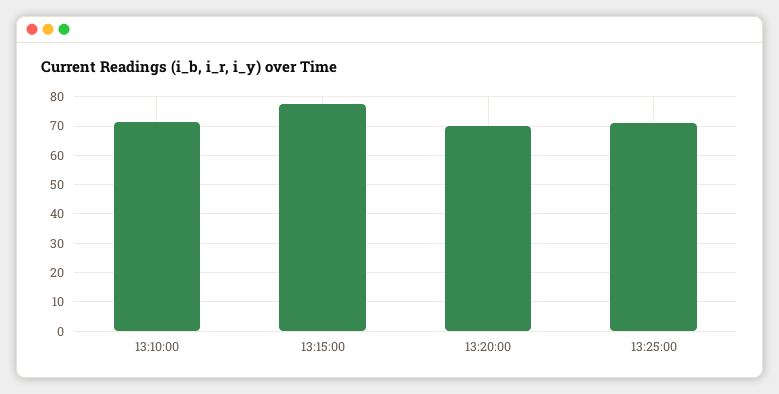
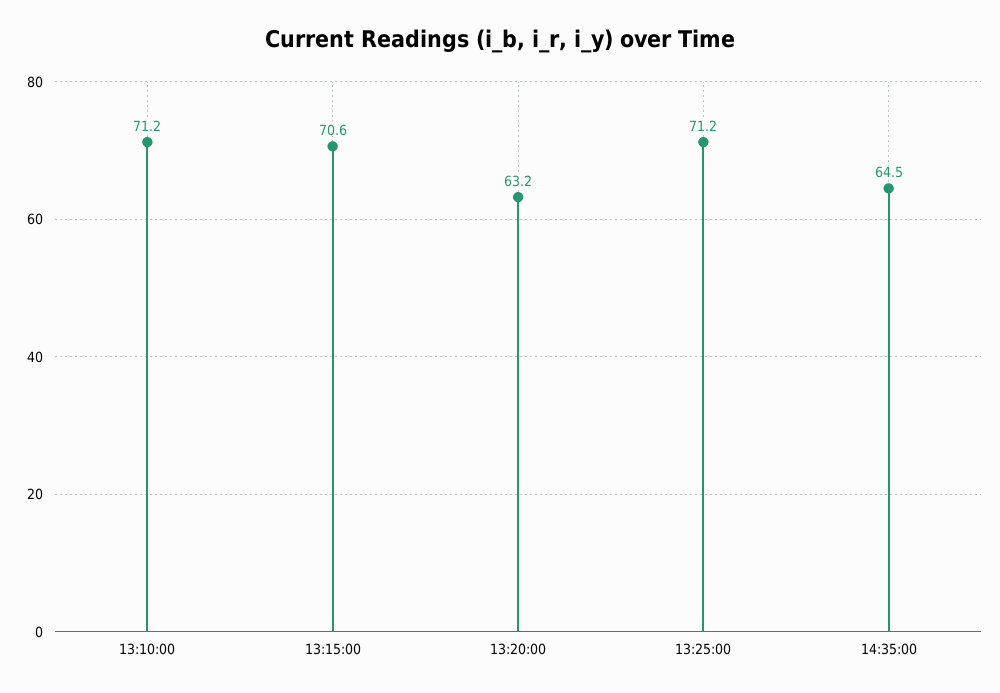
13:15:00: 77.5 -> 70.6
13:20:00: 70 -> 63.2
14:35:00: none -> 64.5

